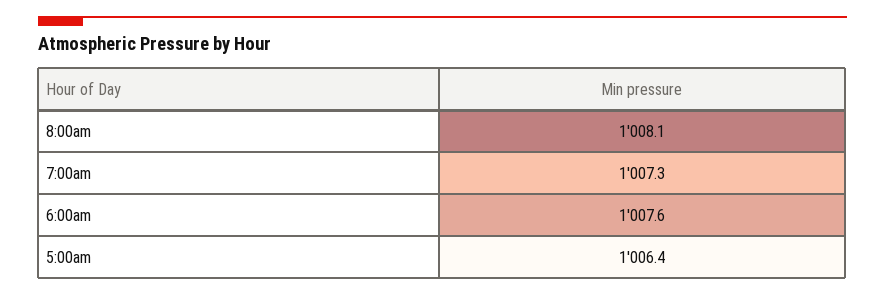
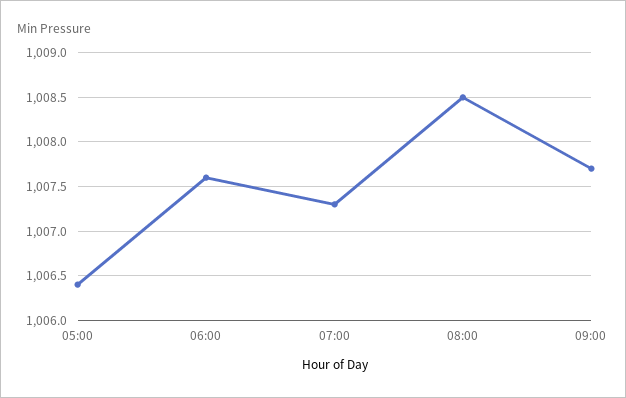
8:00am: 1008.1 -> 1008.5
09:00: none -> 1007.7

